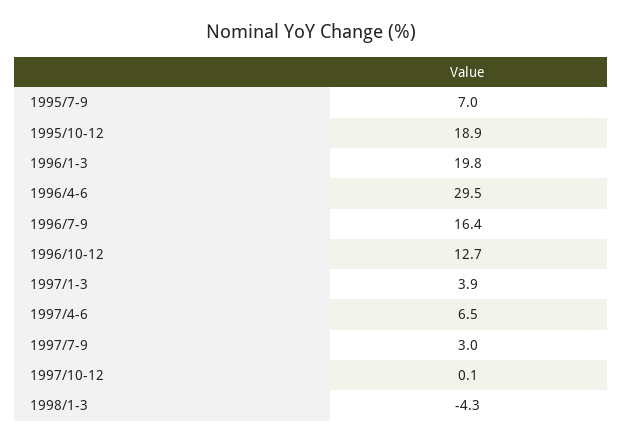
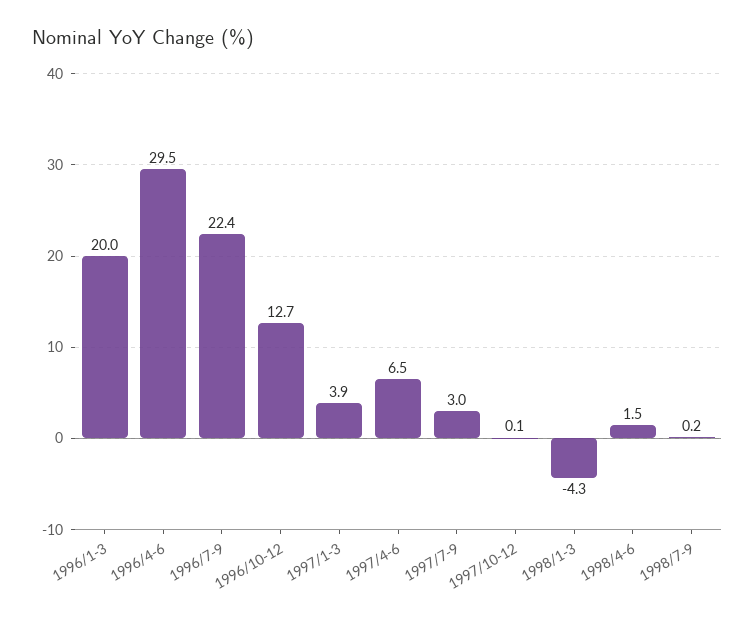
1995/7-9: 7 -> none
1995/10-12: 18.9 -> none
1996/1-3: 19.8 -> 20
1996/7-9: 16.4 -> 22.4
1998/4-6: none -> 1.5
1998/7-9: none -> 0.2

